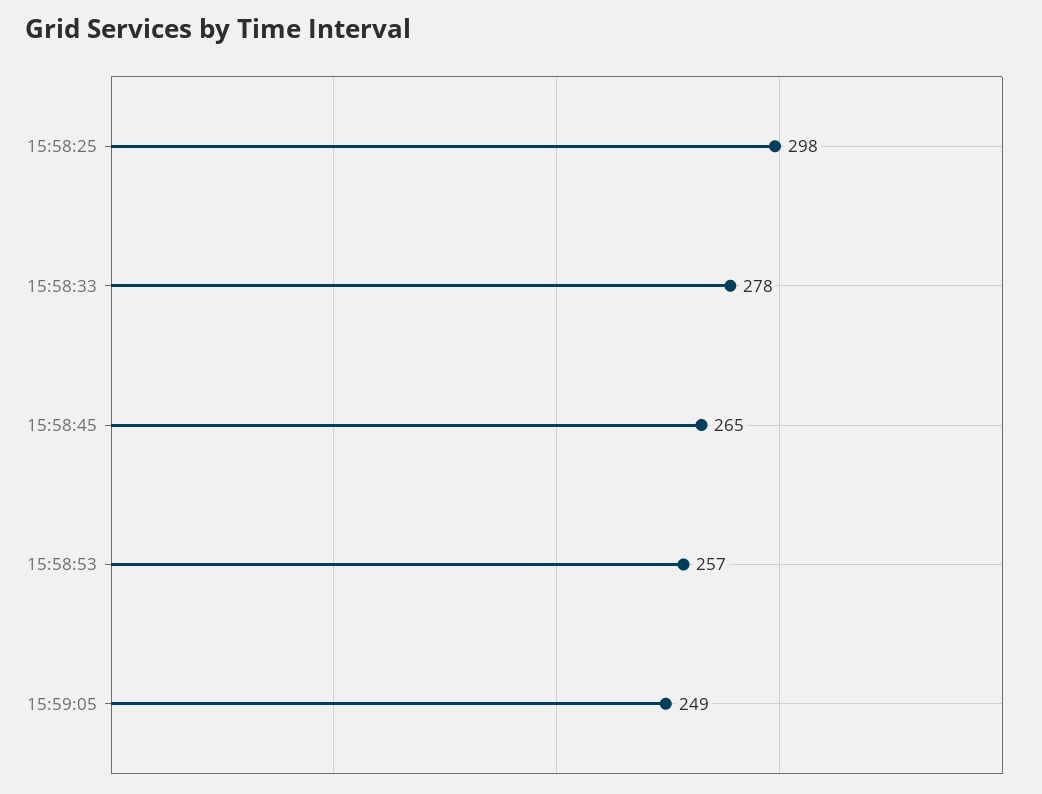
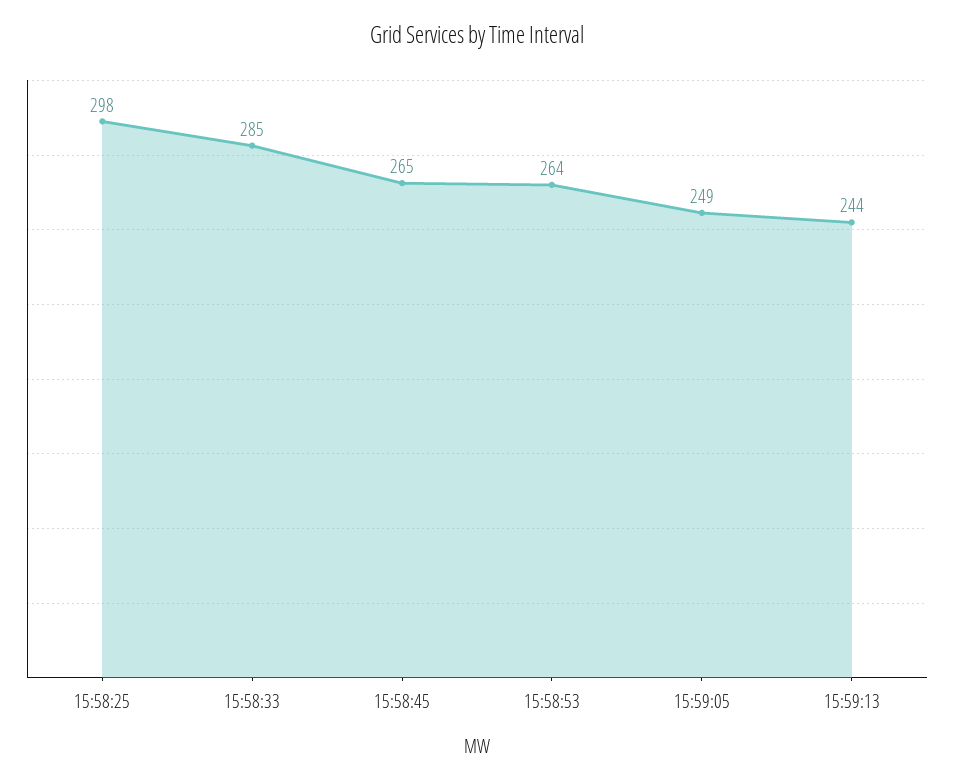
15:58:33: 278 -> 285
15:58:53: 257 -> 264
15:59:13: none -> 244

